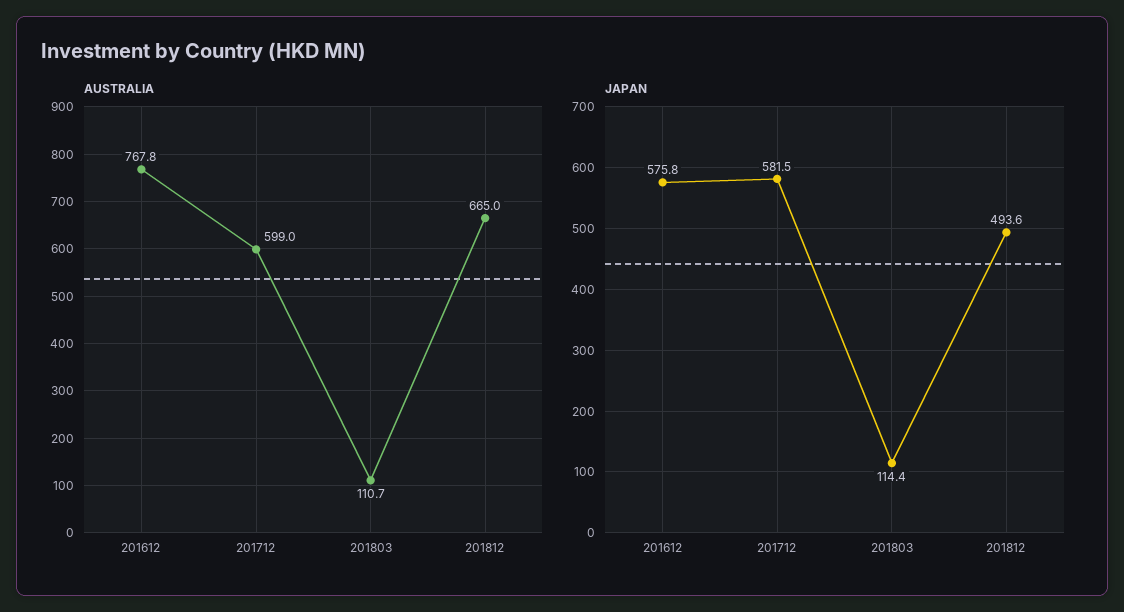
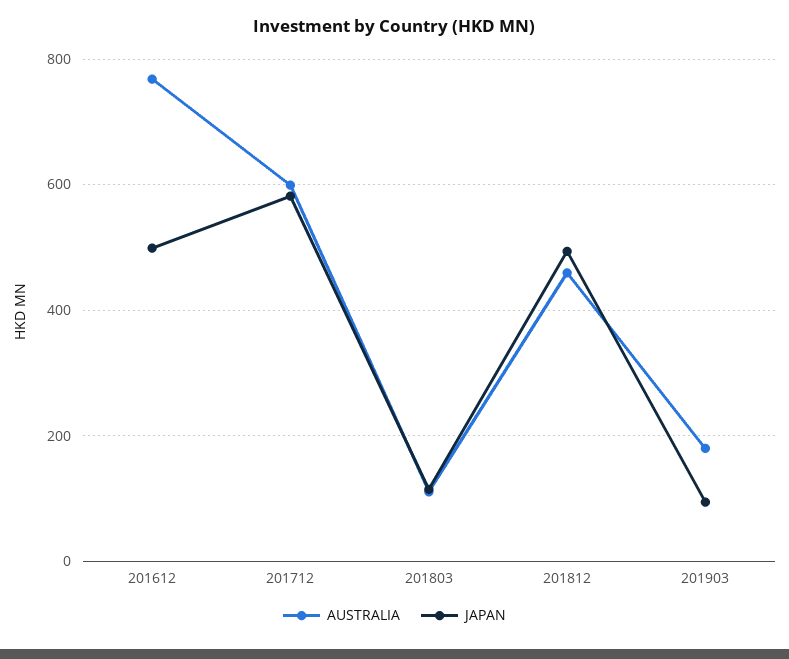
AUSTRALIA, 201812: 665 -> 460
JAPAN, 201612: 575.8 -> 500
AUSTRALIA, 201903: none -> 180
JAPAN, 201903: none -> 100

